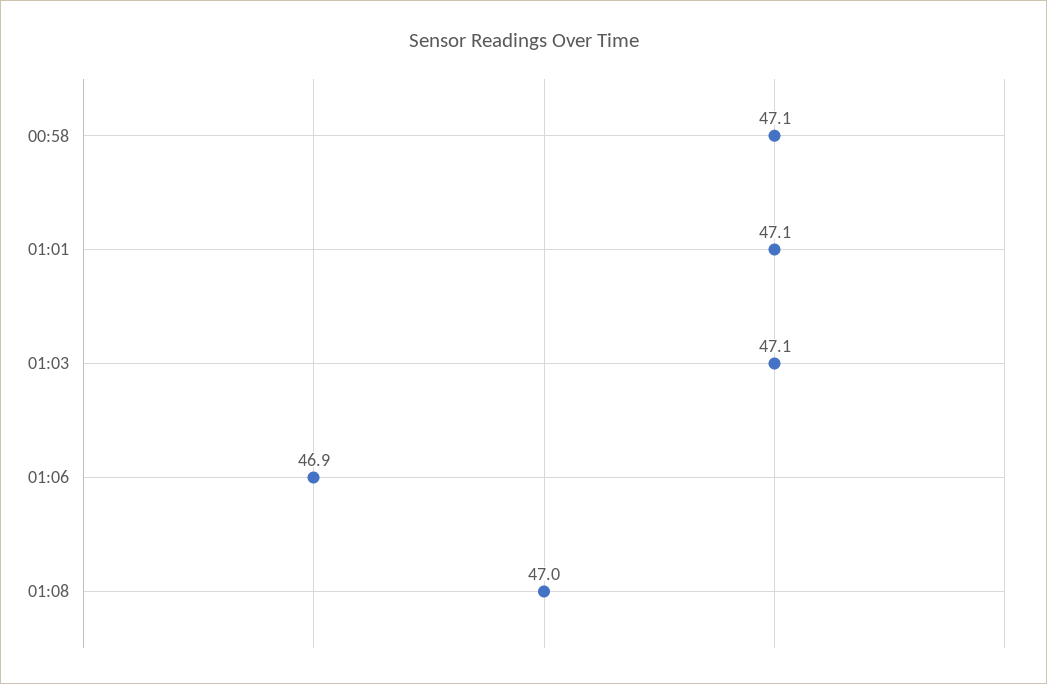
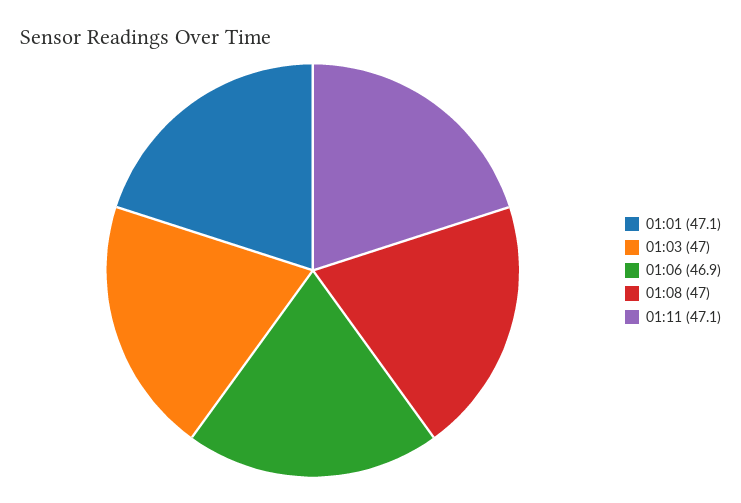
00:58: 47.1 -> none
01:03: 47.1 -> 47
01:11: none -> 47.1

